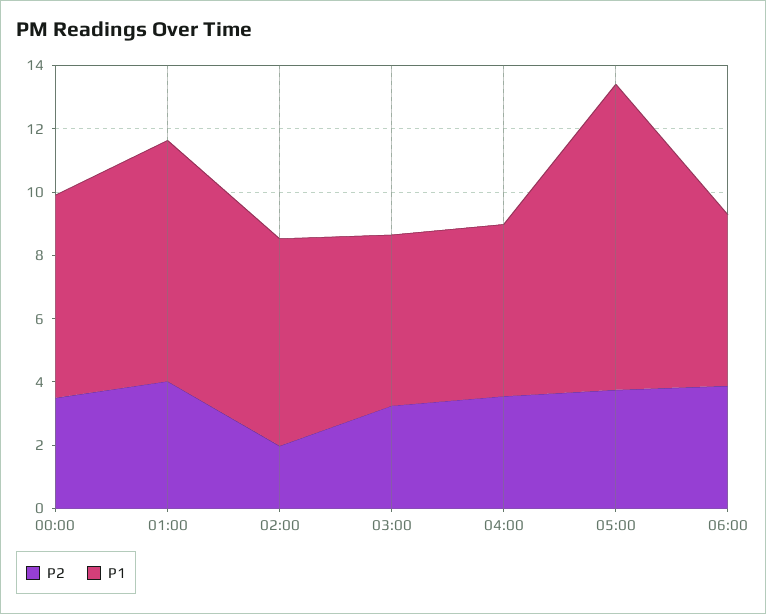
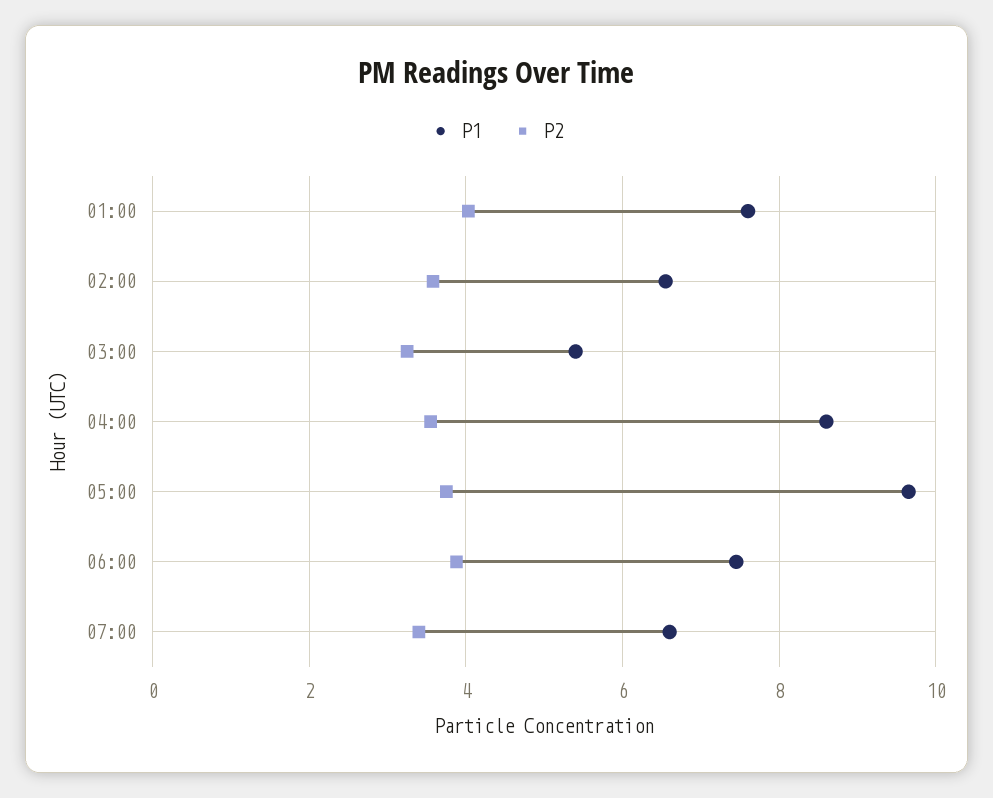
P2, 00:00: 3.5 -> none
P1, 00:00: 6.5 -> none
P2, 02:00: 2 -> 3.6
P1, 04:00: 5.5 -> 8.6
P1, 06:00: 5.5 -> 7.4
P1, 07:00: none -> 6.6
P2, 07:00: none -> 3.4

